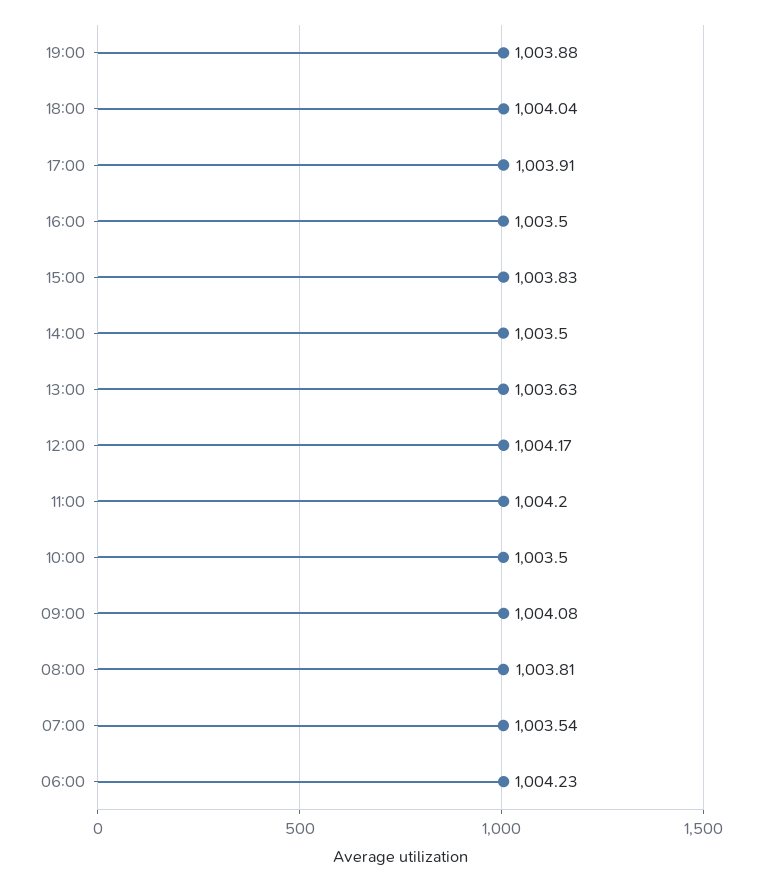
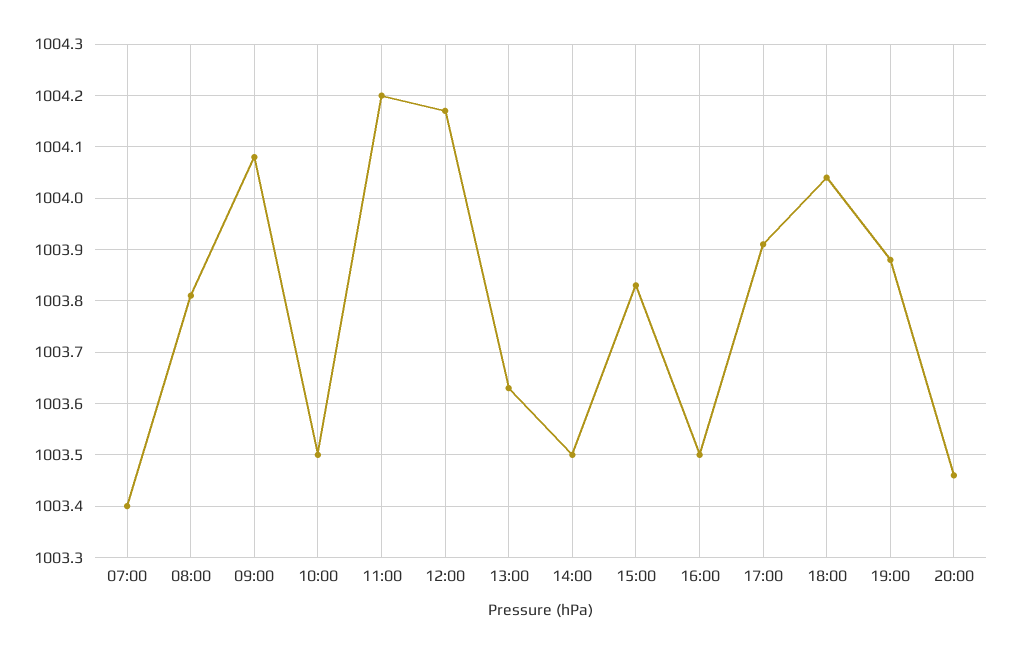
07:00: 1003.54 -> 1003.4
06:00: 1004.23 -> none
20:00: none -> 1003.45

